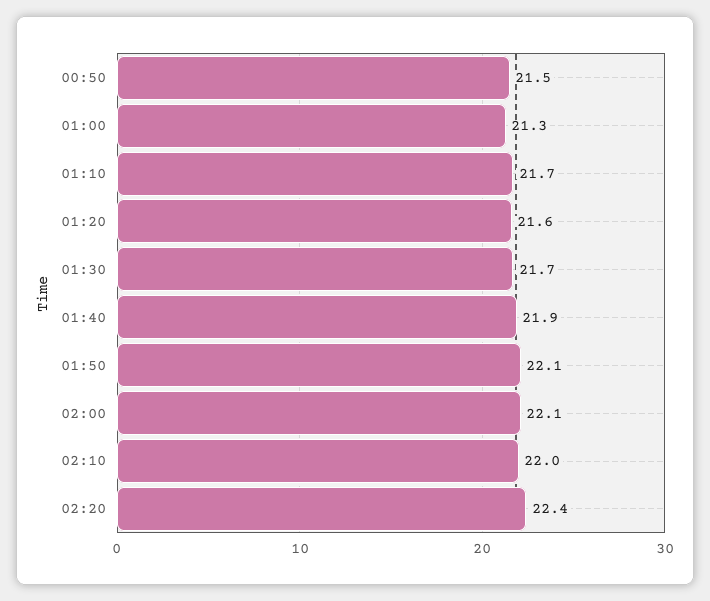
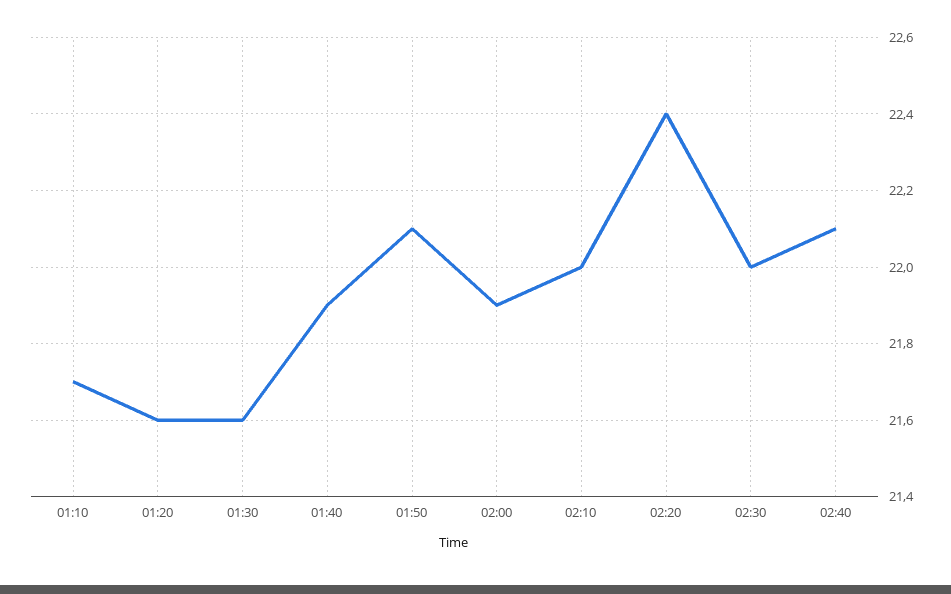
00:50: 21.5 -> none
01:00: 21.3 -> none
01:30: 21.7 -> 21.6
02:00: 22.1 -> 21.9
02:30: none -> 22
02:40: none -> 22.1

